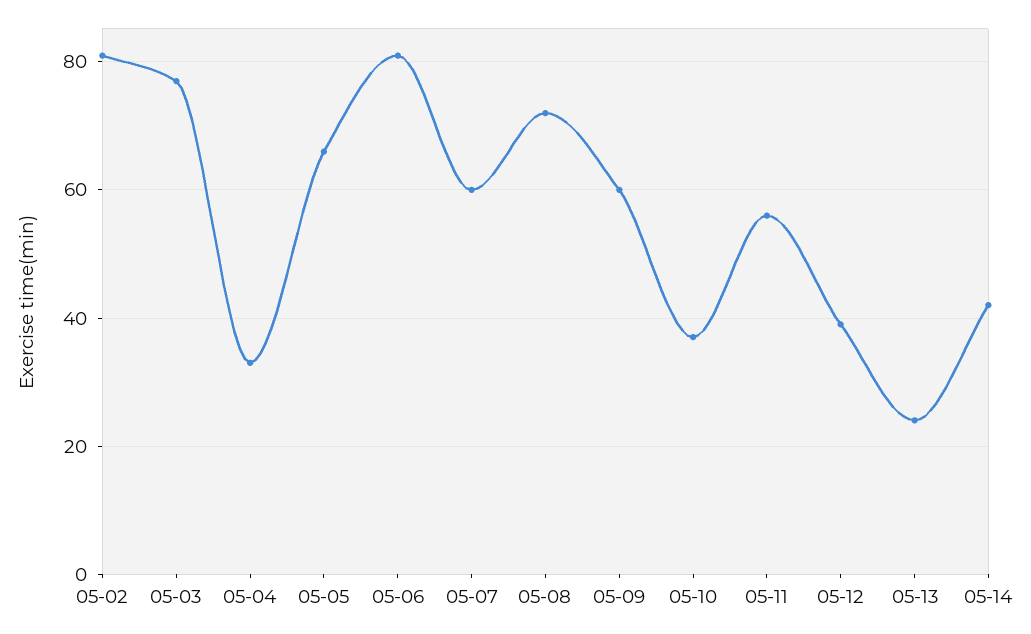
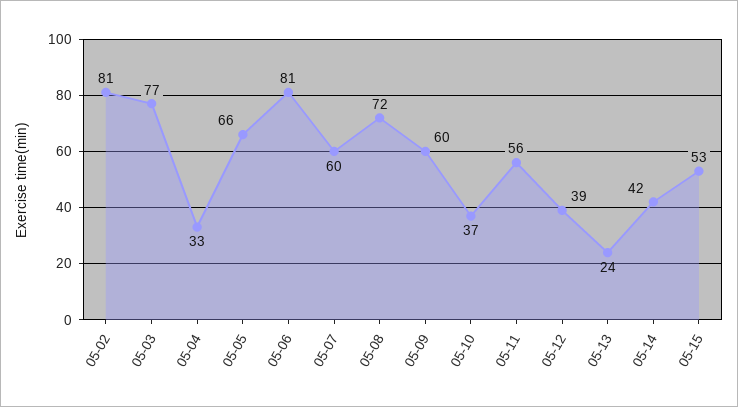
05-15: none -> 53

